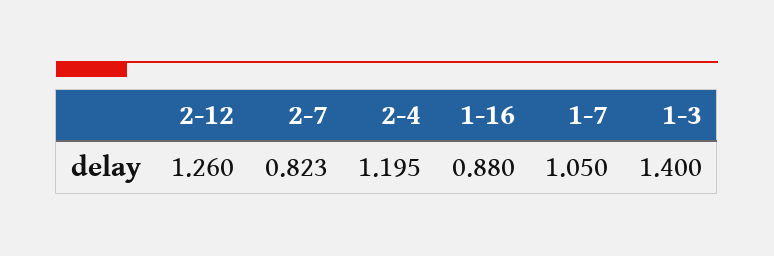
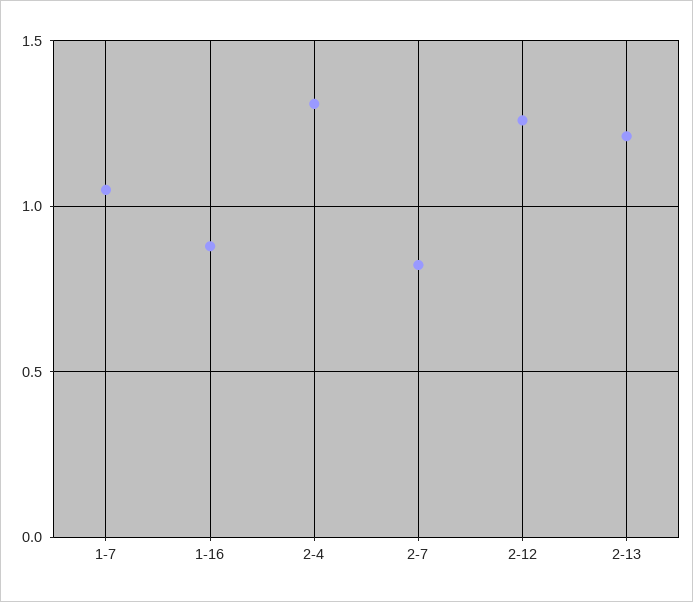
2-4: 1.195 -> 1.3
1-3: 1.4 -> none
2-13: none -> 1.2

